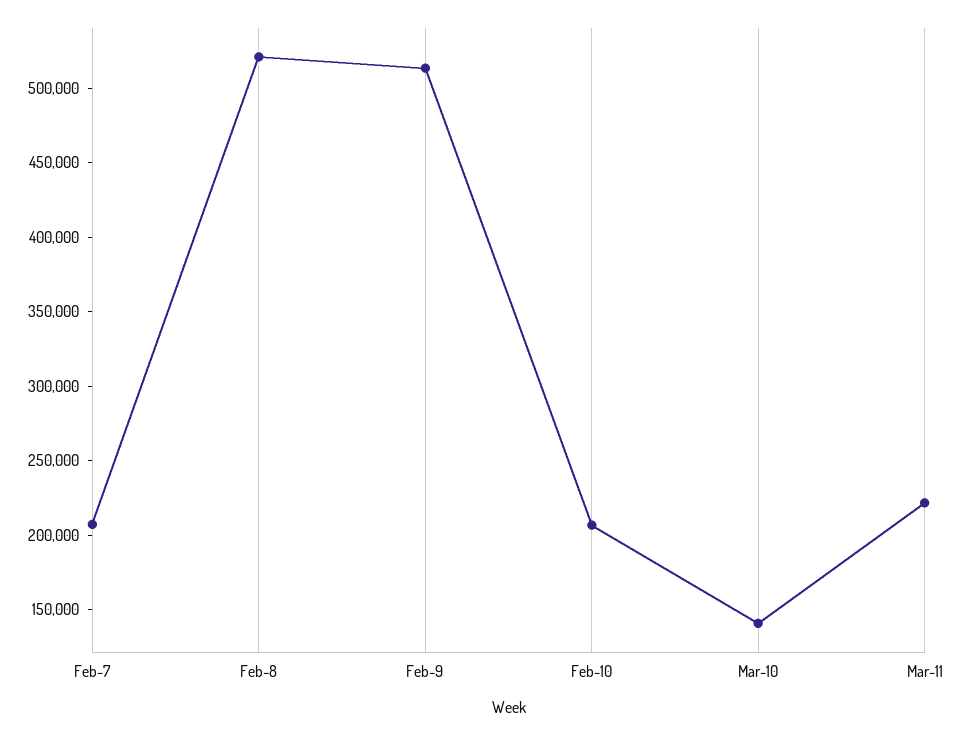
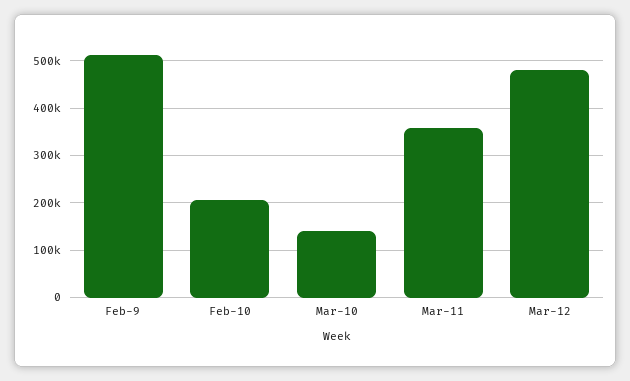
Feb-7: 210000 -> none
Feb-8: 520000 -> none
Mar-11: 220000 -> 360000
Mar-12: none -> 480000

